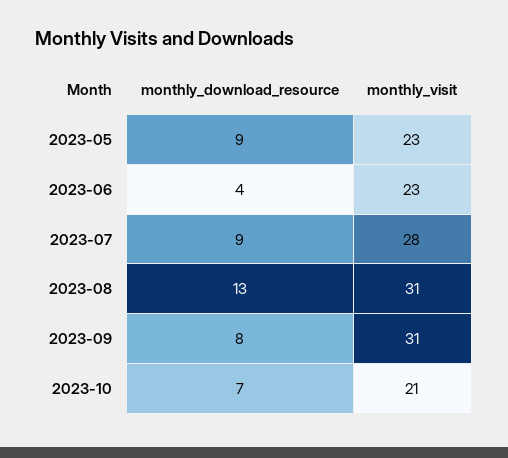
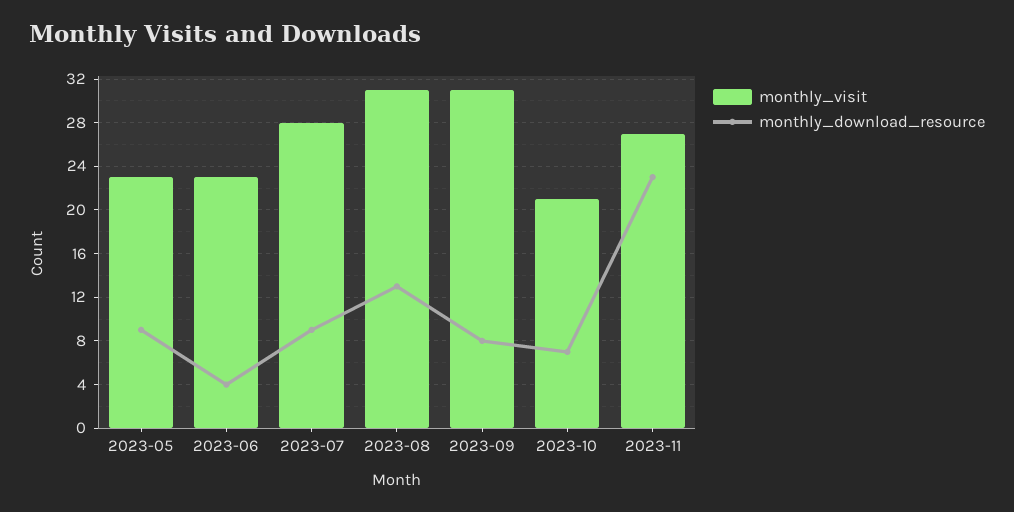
monthly_visit, 2023-11: none -> 27
monthly_download_resource, 2023-11: none -> 23

